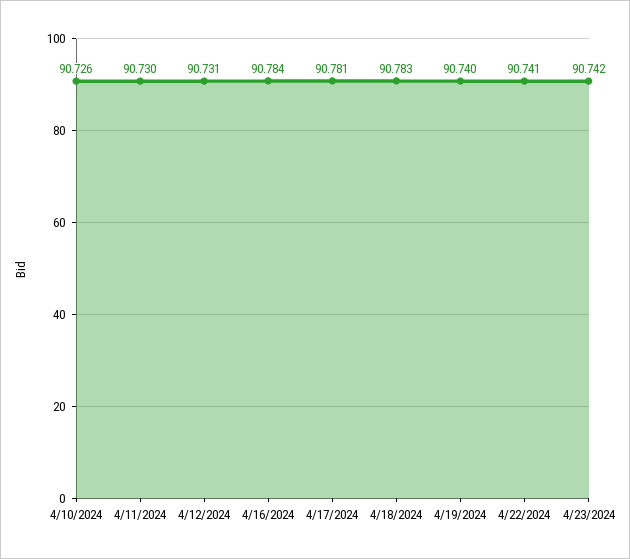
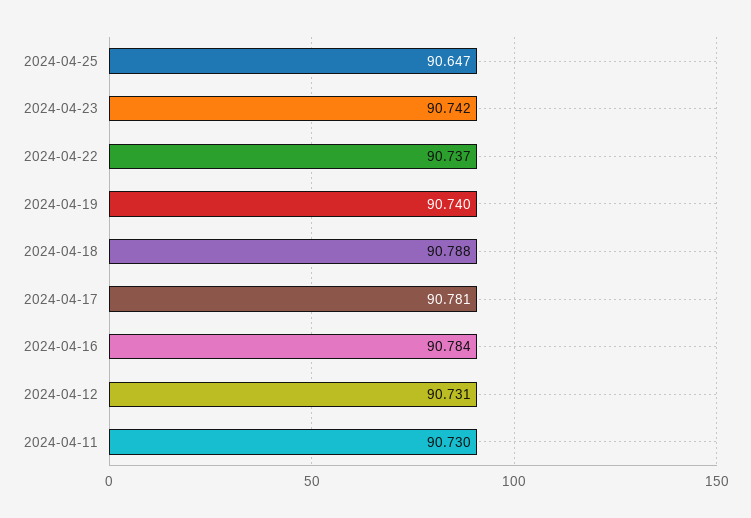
4/10/2024: 90.726 -> none
4/18/2024: 90.783 -> 90.788
4/22/2024: 90.741 -> 90.737
2024-04-25: none -> 90.647

